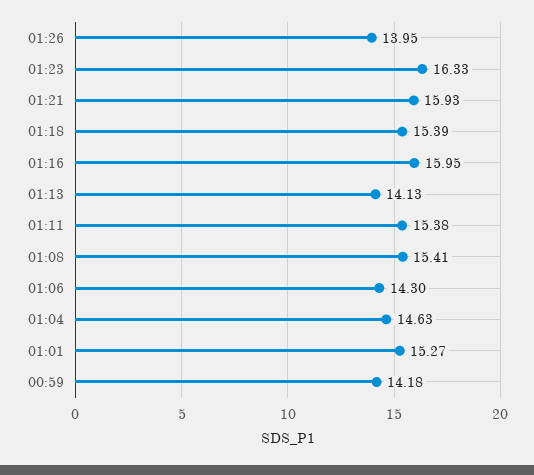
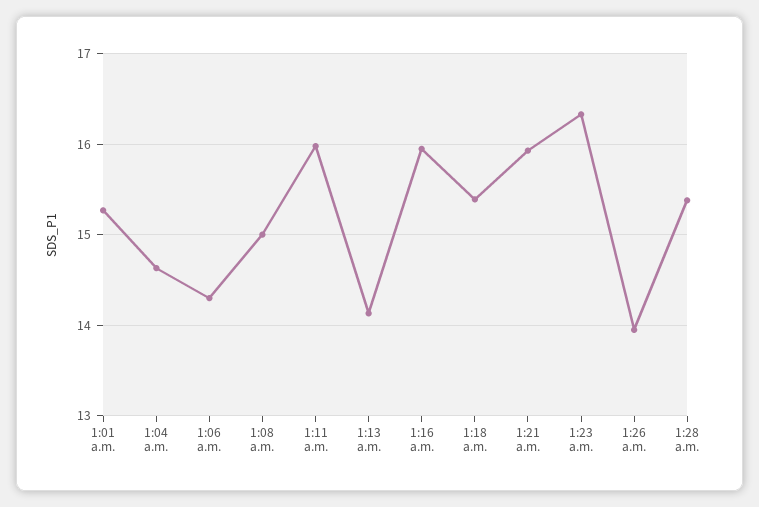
01:11: 15.38 -> 16
01:08: 15.41 -> 15
00:59: 14.18 -> none
1:28 a.m.: none -> 15.4

